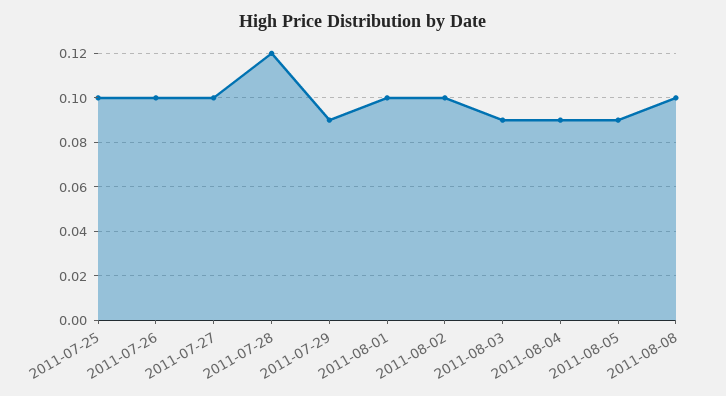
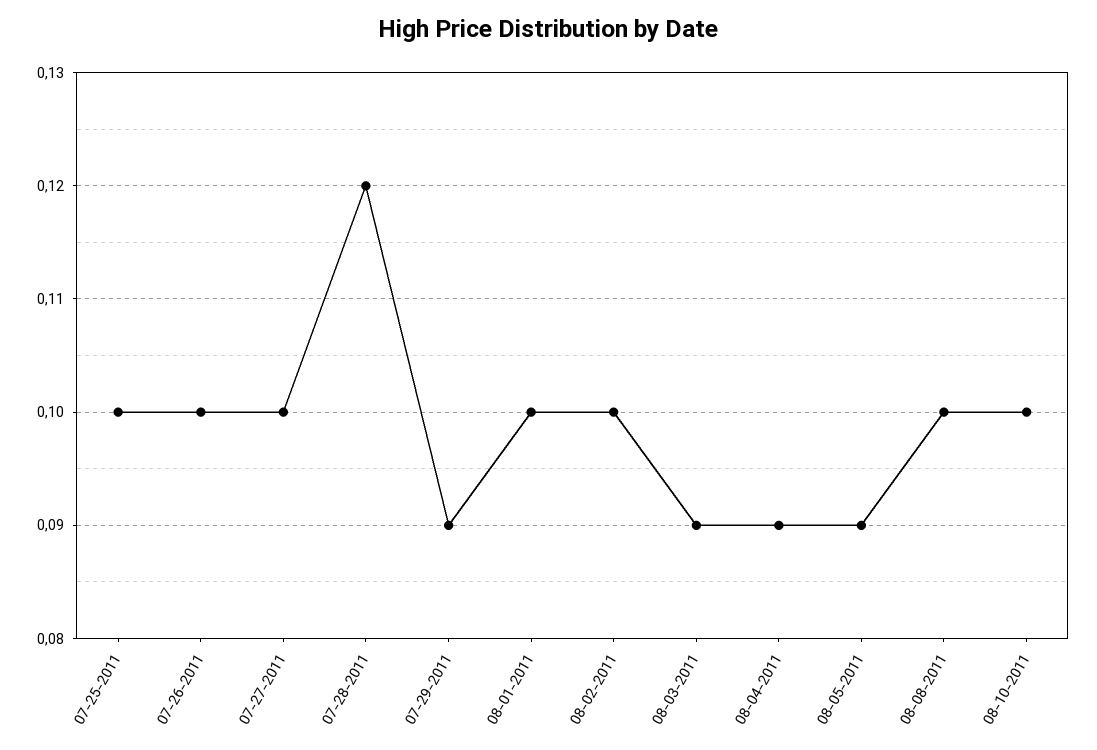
08-10-2011: none -> 0.1

